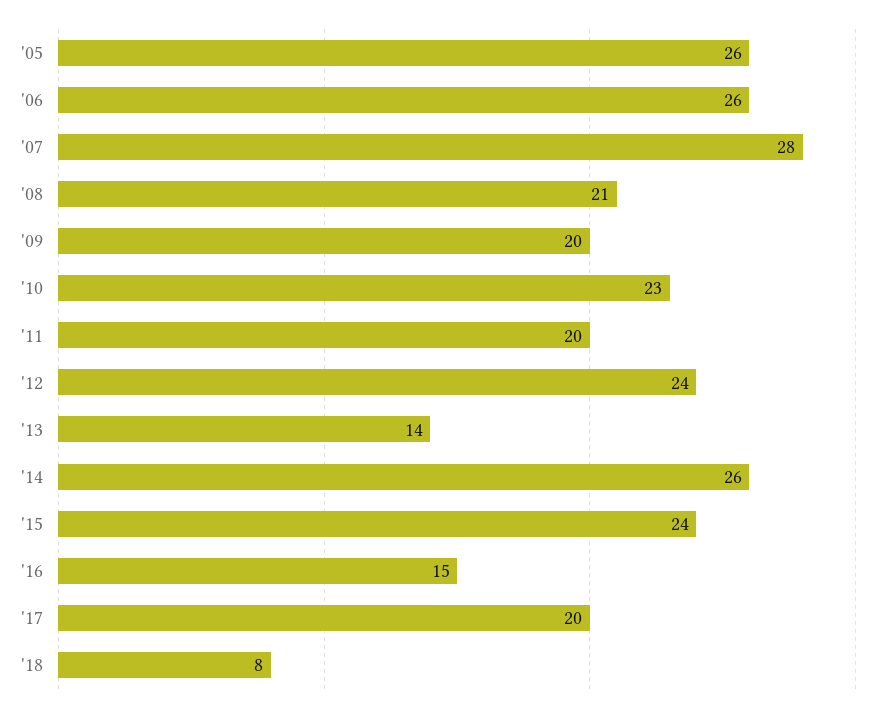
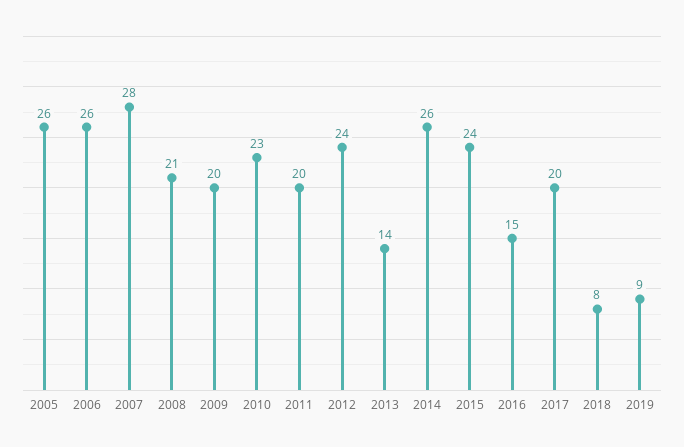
2019: none -> 9

